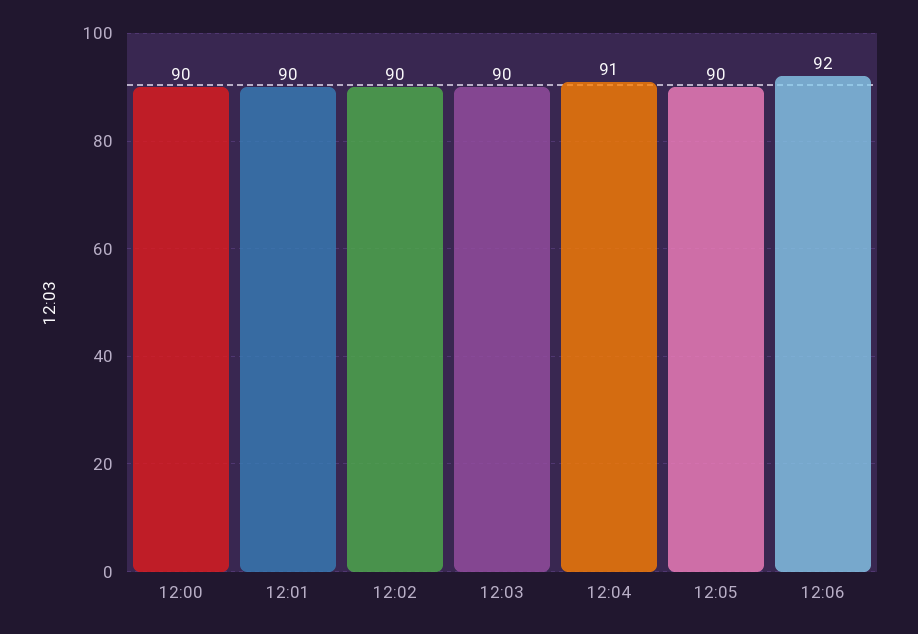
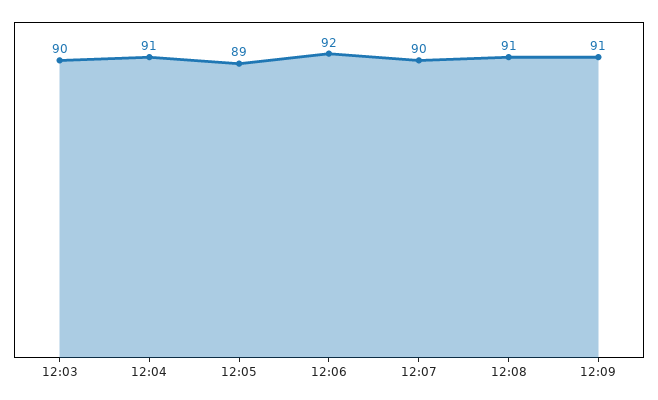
12:00: 90 -> none
12:01: 90 -> none
12:02: 90 -> none
12:05: 90 -> 89
12:07: none -> 90
12:08: none -> 91
12:09: none -> 91

